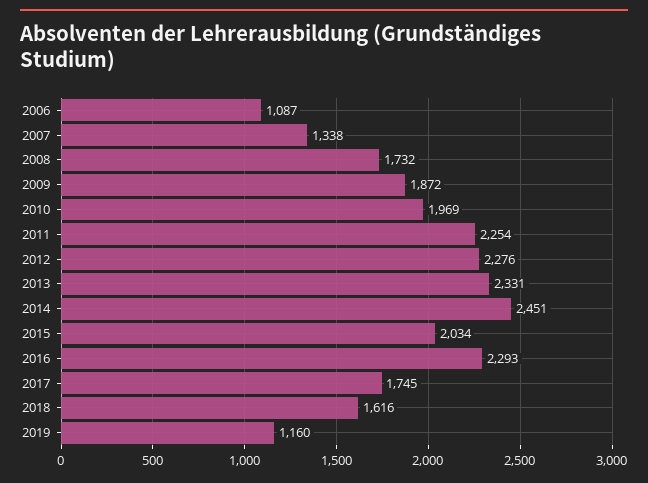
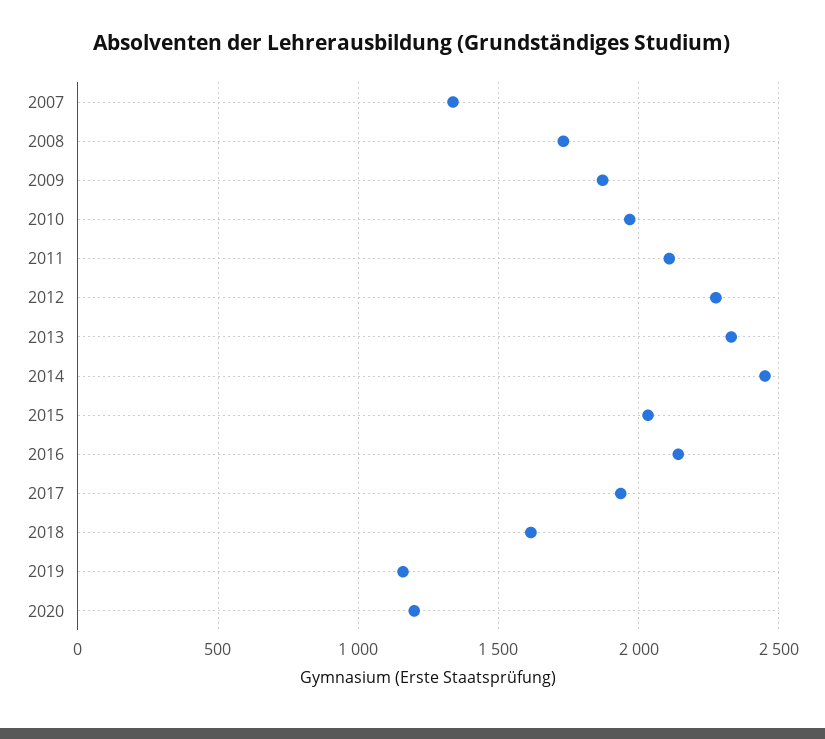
2006: 1087 -> none
2011: 2254 -> 2100
2016: 2293 -> 2150
2017: 1745 -> 1950
2020: none -> 1200

